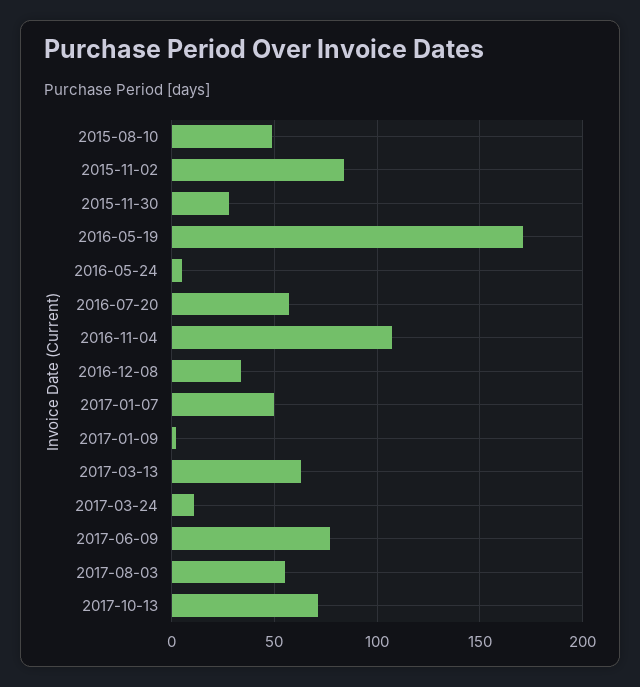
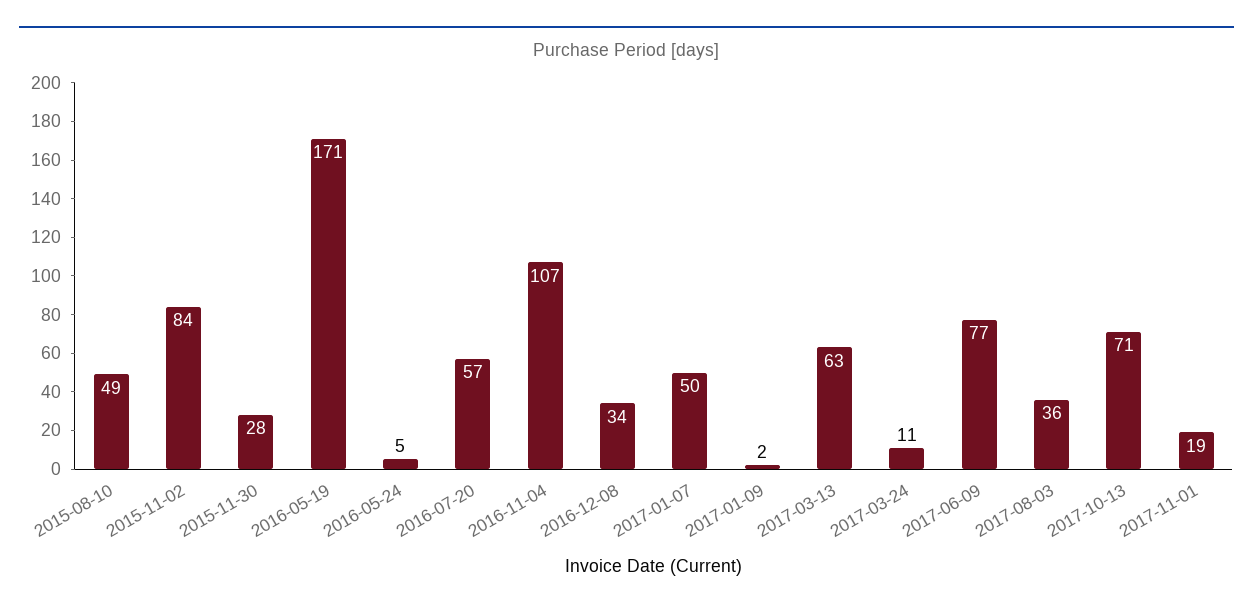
2017-08-03: 55 -> 36
2017-11-01: none -> 19

